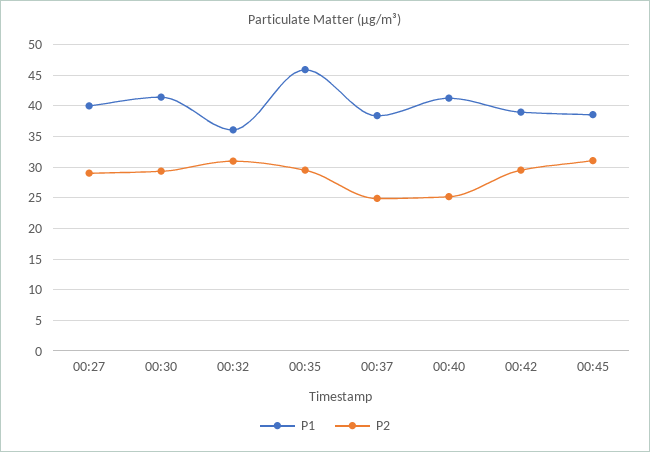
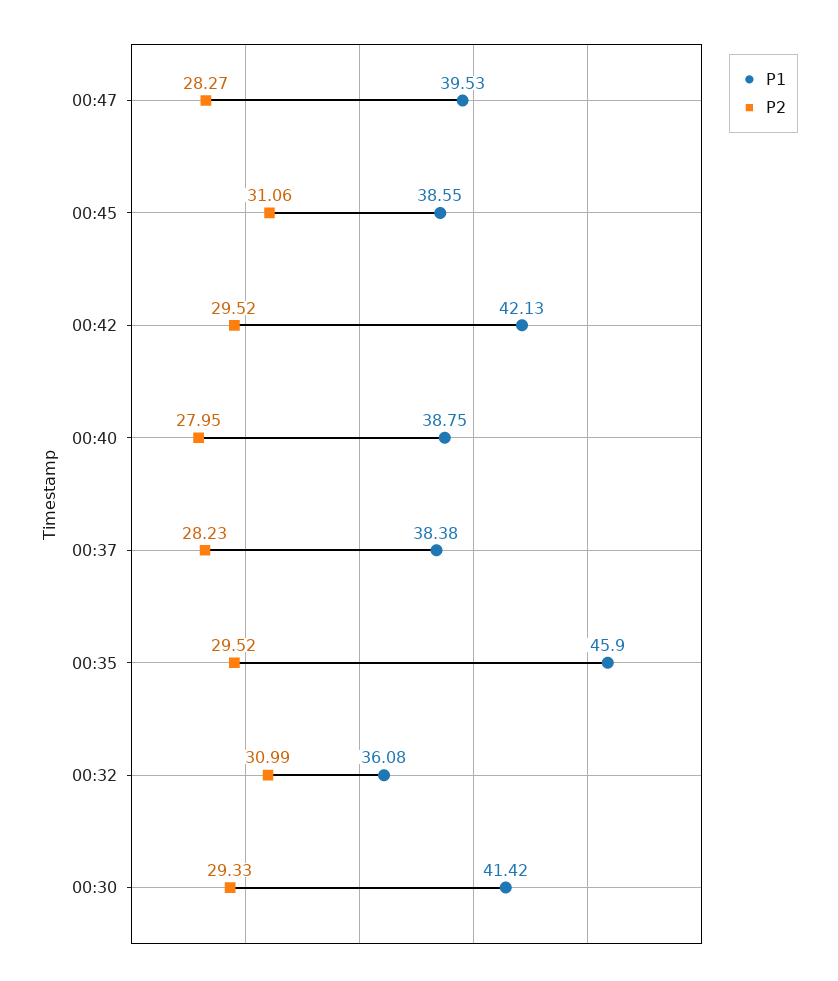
P1, 00:27: 40 -> none
P2, 00:27: 29 -> none
P2, 00:37: 25 -> 28.23
P1, 00:40: 41 -> 38.75
P2, 00:40: 25 -> 27.95
P1, 00:42: 39 -> 42.13
P1, 00:47: none -> 39.53
P2, 00:47: none -> 28.27

